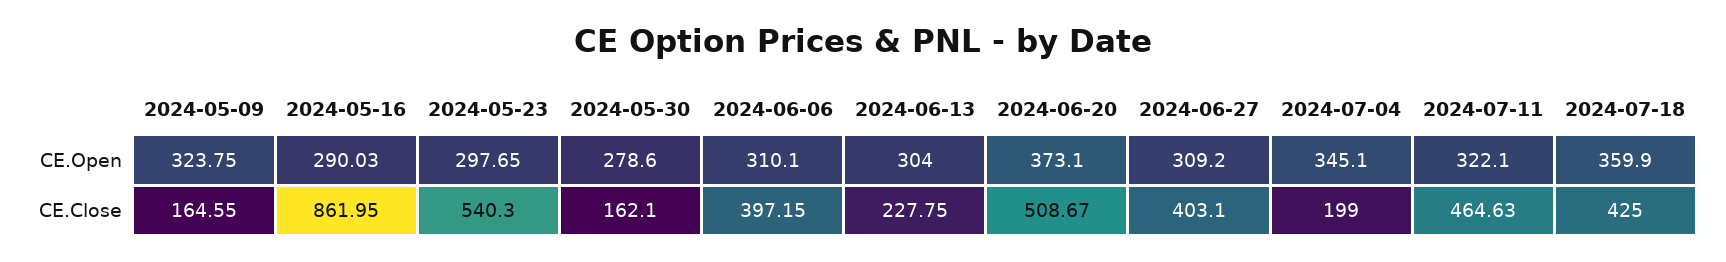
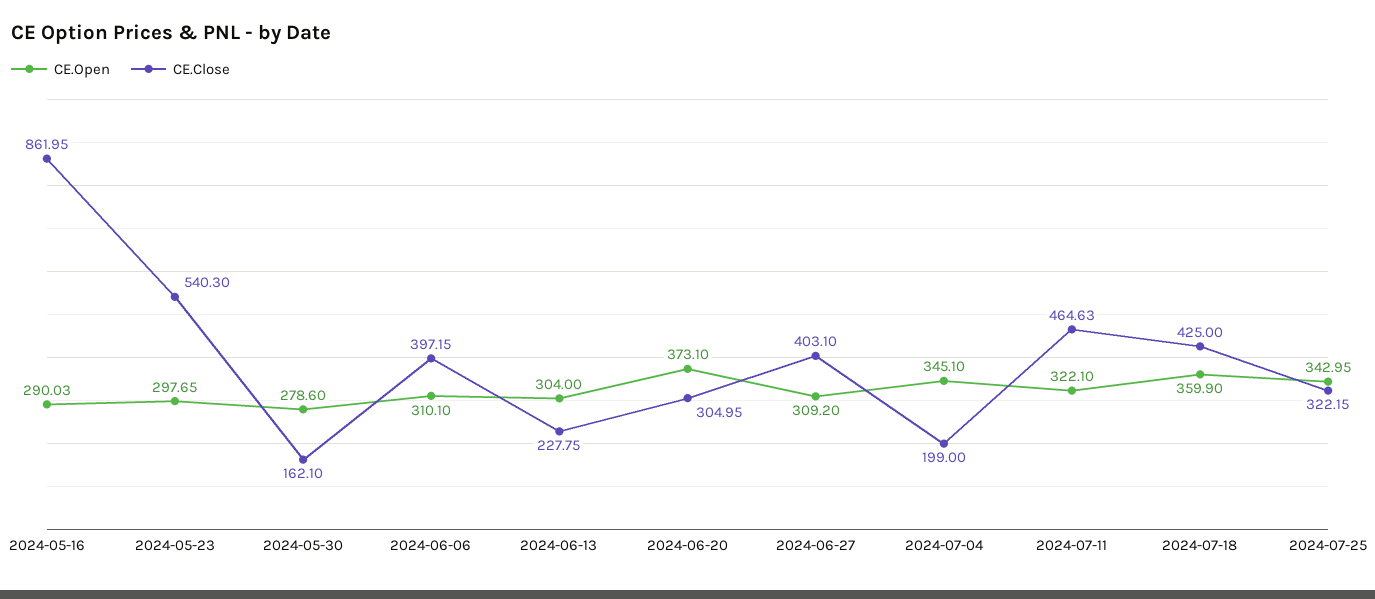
CE.Open, 2024-05-09: 323.75 -> none
CE.Close, 2024-05-09: 164.55 -> none
CE.Close, 2024-06-20: 508.67 -> 304.95
CE.Open, 2024-07-25: none -> 342.95
CE.Close, 2024-07-25: none -> 322.15

